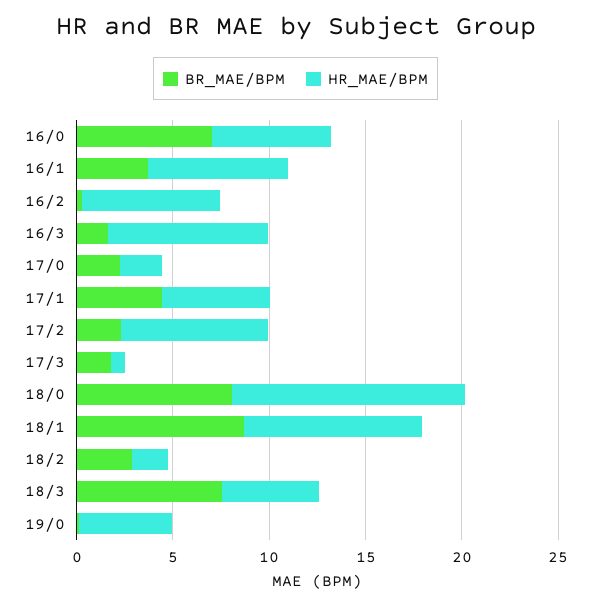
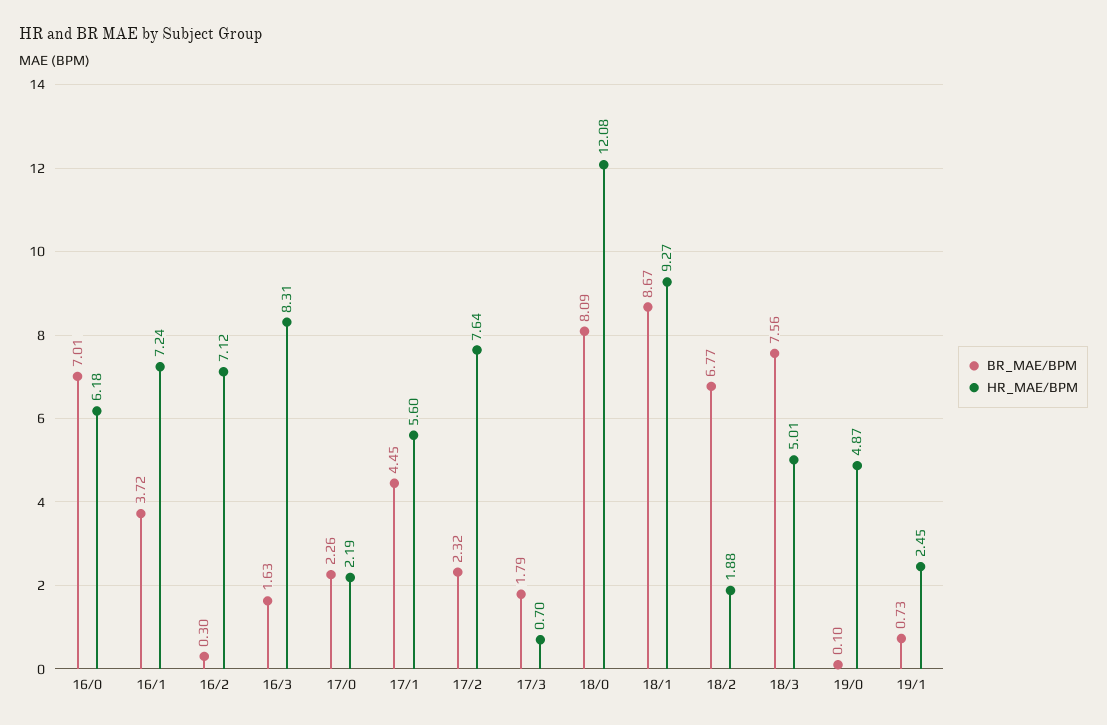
BR_MAE/BPM, 18/2: 3 -> 6.77
BR_MAE/BPM, 19/1: none -> 0.73
HR_MAE/BPM, 19/1: none -> 2.45

